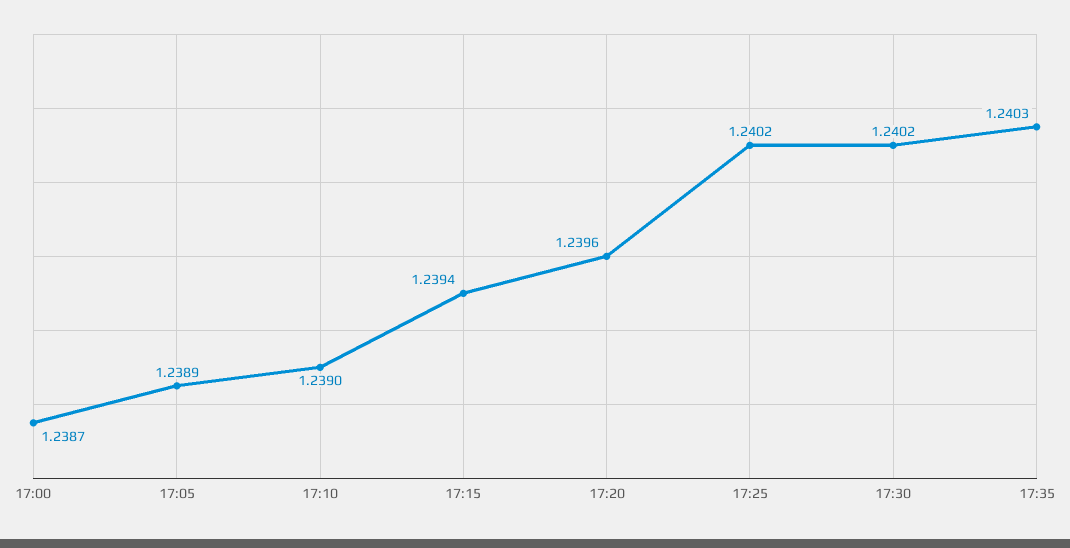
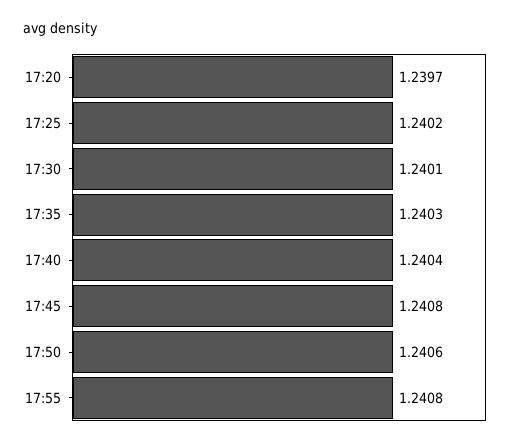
17:00: 1.2387 -> none
17:05: 1.2389 -> none
17:10: 1.239 -> none
17:15: 1.2394 -> none
17:20: 1.2396 -> 1.2397
17:30: 1.2402 -> 1.2401
17:40: none -> 1.2404
17:45: none -> 1.2408
17:50: none -> 1.2406
17:55: none -> 1.2408

